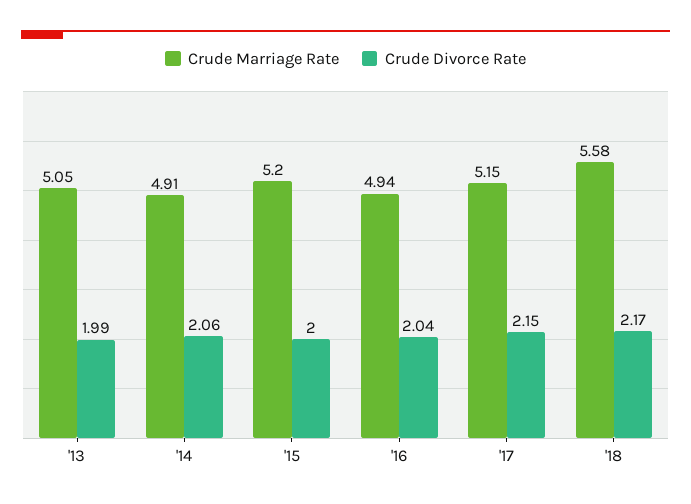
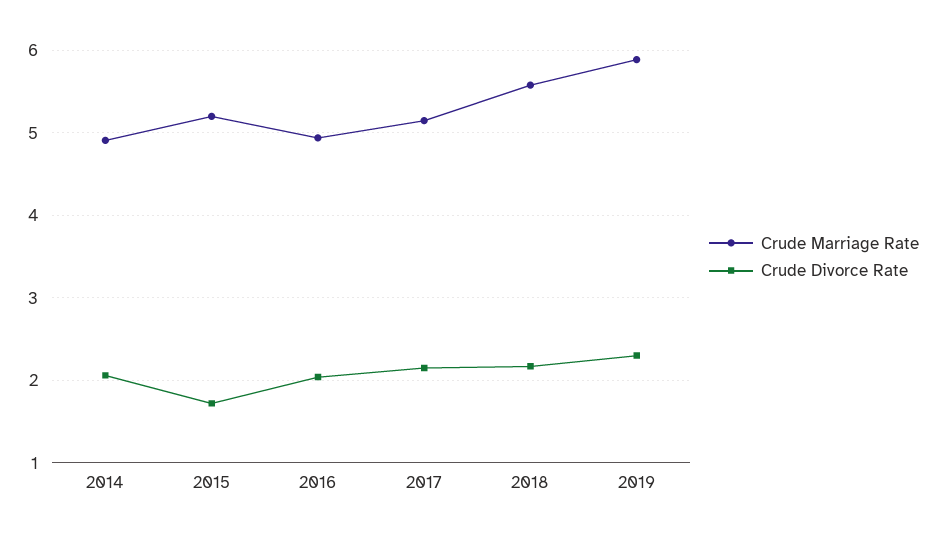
Crude Marriage Rate, '13: 5.05 -> none
Crude Divorce Rate, '13: 1.99 -> none
Crude Divorce Rate, '15: 2 -> 1.7
Crude Marriage Rate, 2019: none -> 5.9
Crude Divorce Rate, 2019: none -> 2.3

